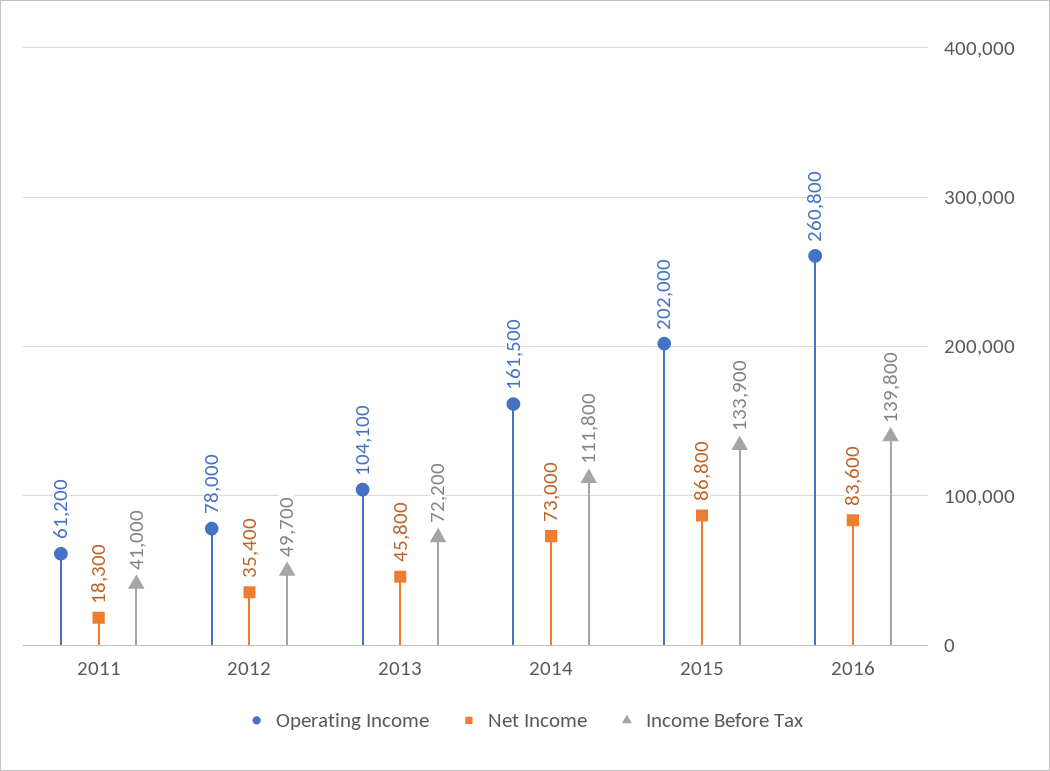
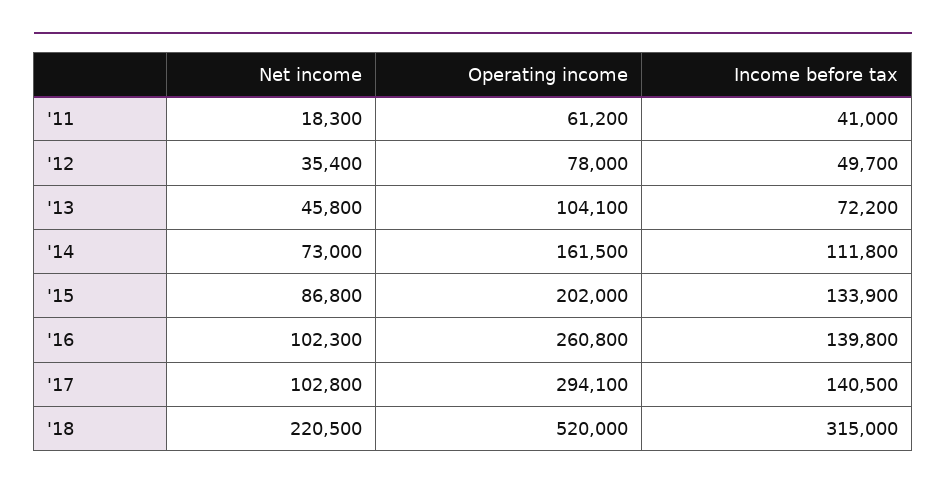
Net Income, 2016: 83600 -> 102300
Net Income, '17: none -> 102800
Operating Income, '17: none -> 294100
Income Before Tax, '17: none -> 140500
Net Income, '18: none -> 220500
Operating Income, '18: none -> 520000
Income Before Tax, '18: none -> 315000

